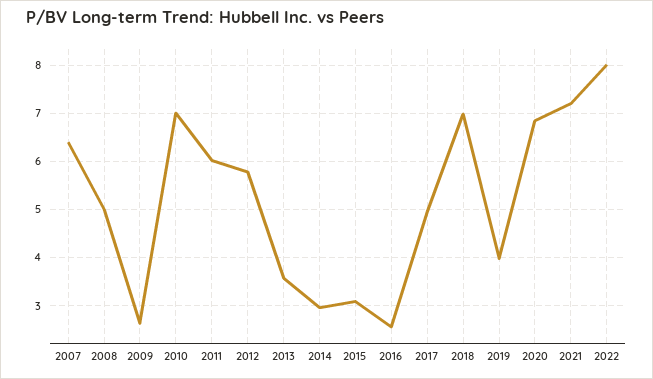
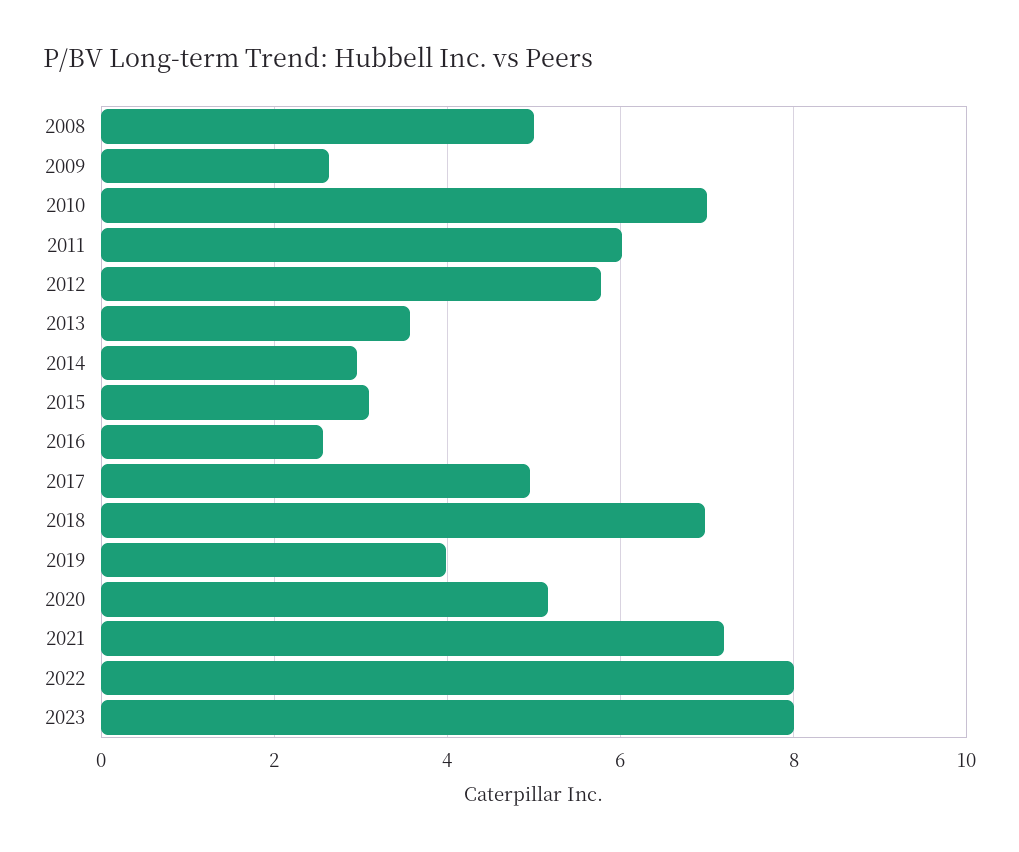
2007: 6.4 -> none
2020: 6.8 -> 5.2
2023: none -> 8

